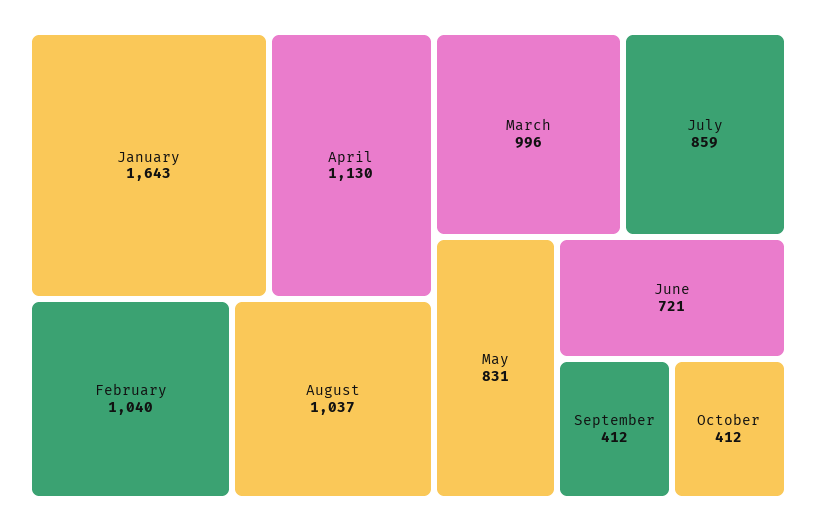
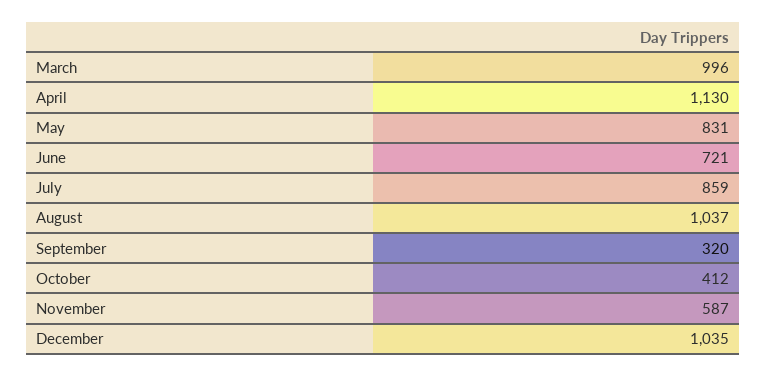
January: 1643 -> none
February: 1040 -> none
September: 412 -> 320
November: none -> 587
December: none -> 1035

